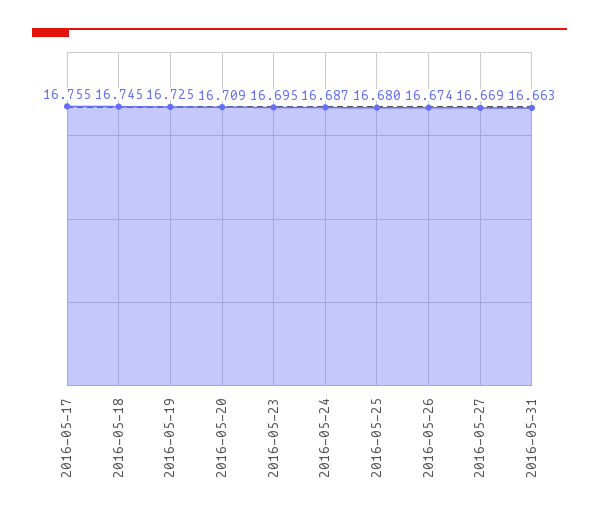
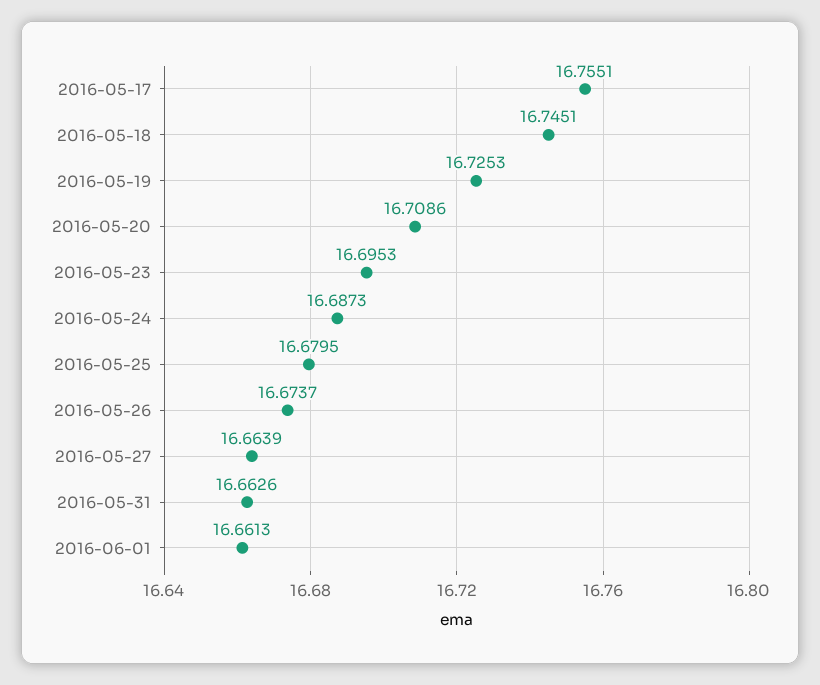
2016-05-27: 16.669 -> 16.6639
2016-06-01: none -> 16.6613

